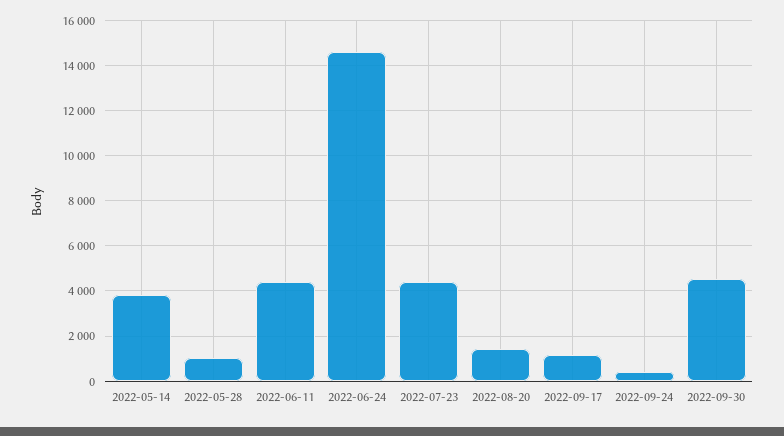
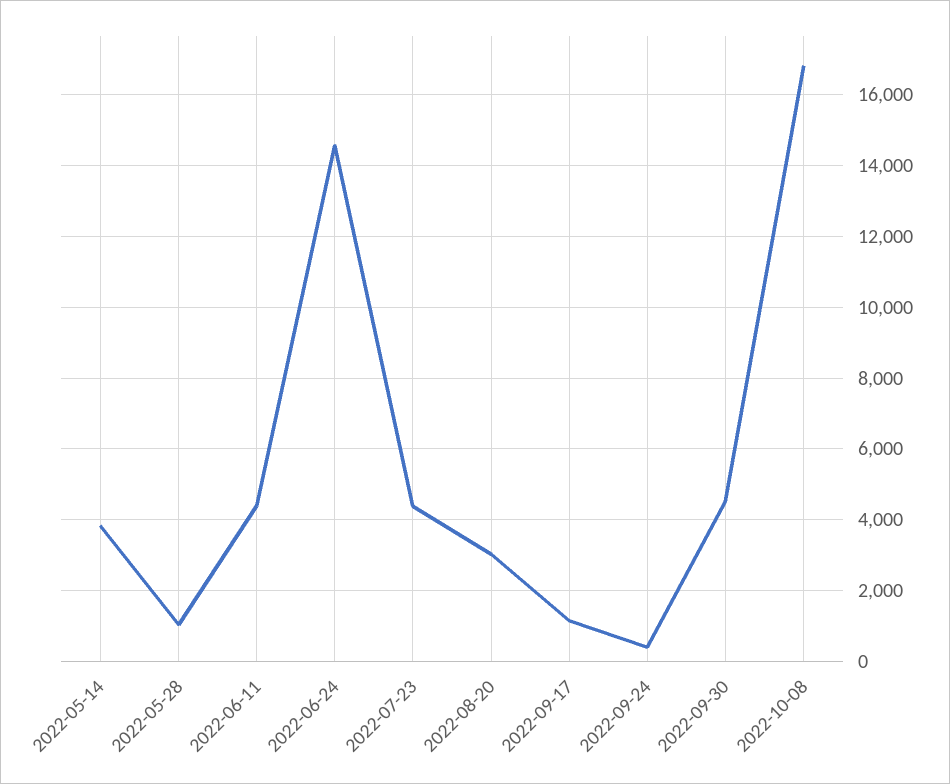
2022-08-20: 1500 -> 3000
2022-10-08: none -> 16800

